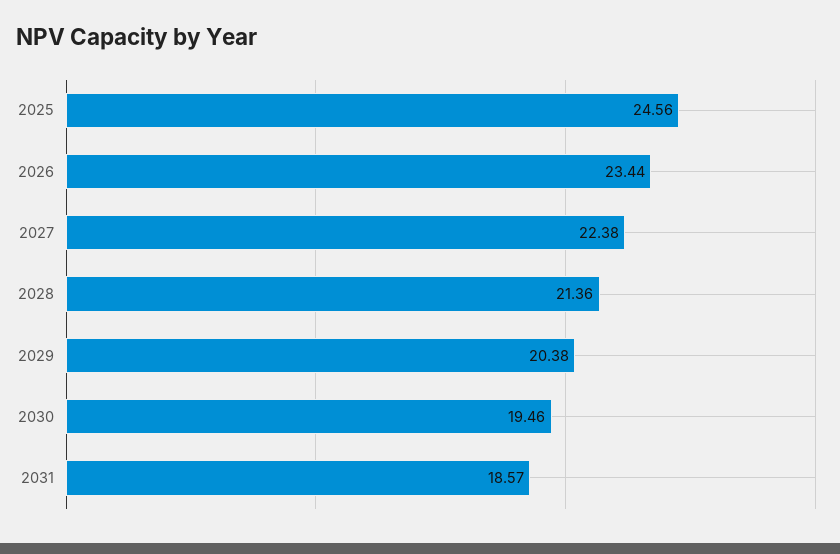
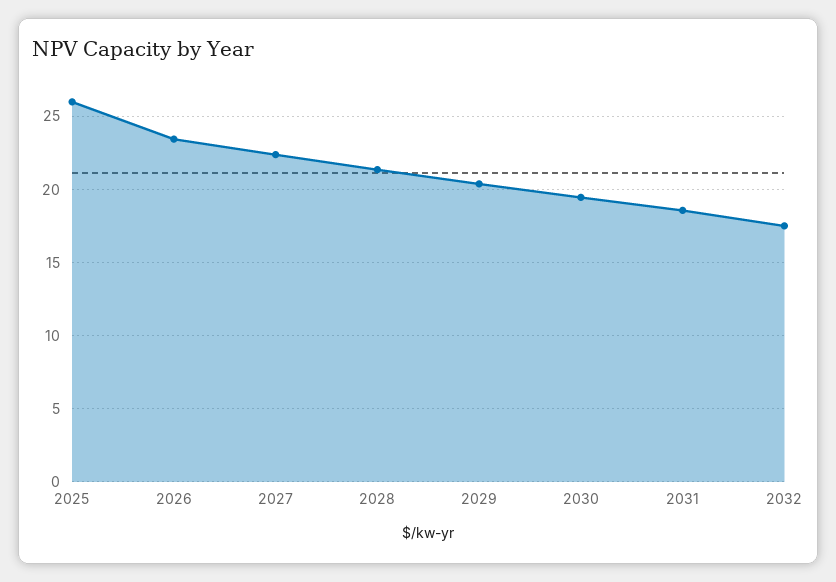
2025: 24.56 -> 26
2032: none -> 17.5

